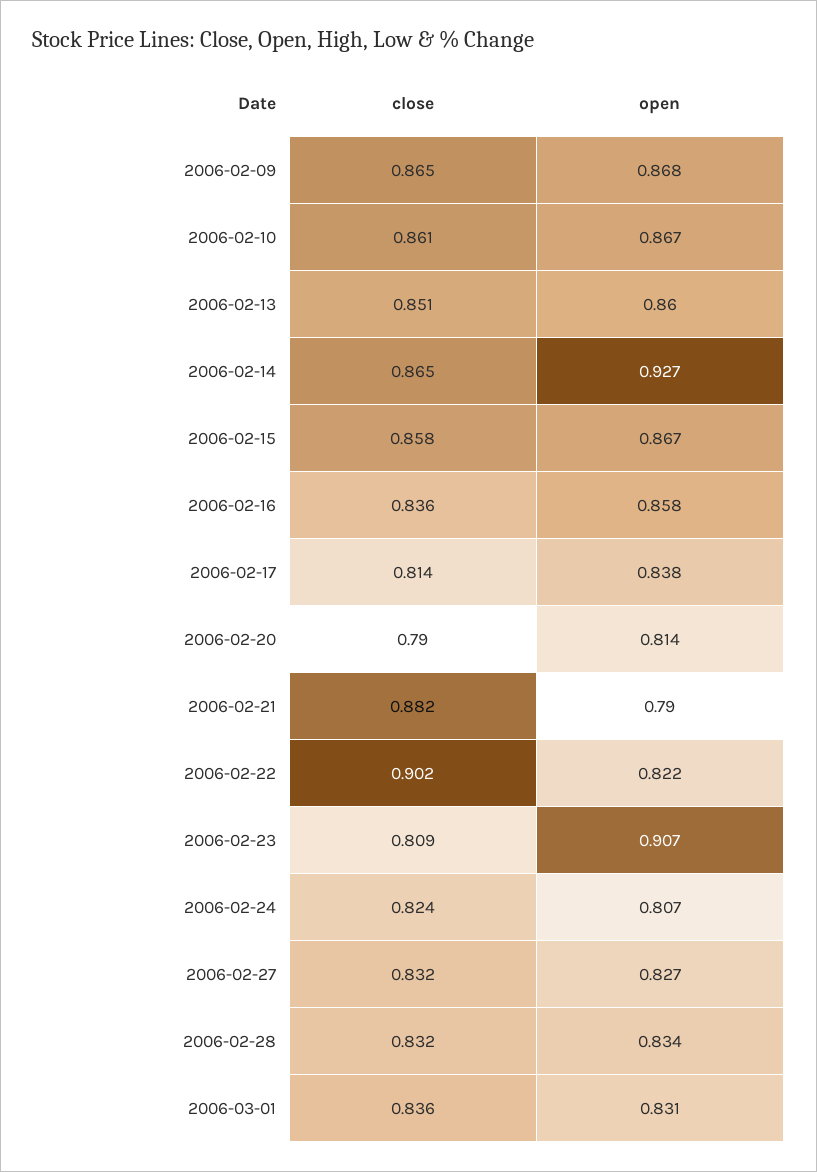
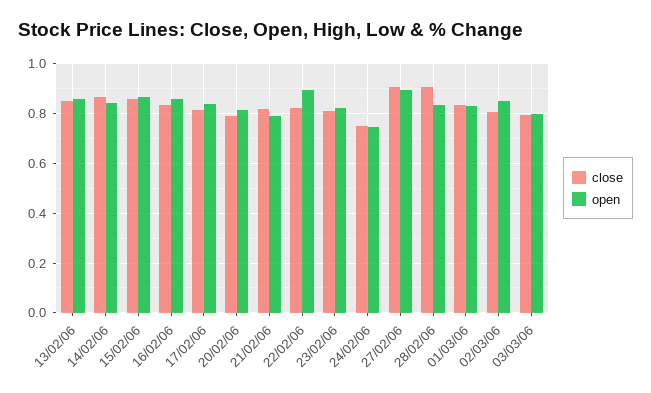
close, 2006-02-09: 0.865 -> none
open, 2006-02-09: 0.868 -> none
close, 2006-02-10: 0.861 -> none
open, 2006-02-10: 0.867 -> none
open, 2006-02-14: 0.927 -> 0.85
close, 2006-02-21: 0.882 -> 0.825
close, 2006-02-22: 0.902 -> 0.825
open, 2006-02-22: 0.822 -> 0.9
open, 2006-02-23: 0.907 -> 0.825
close, 2006-02-24: 0.824 -> 0.75
open, 2006-02-24: 0.807 -> 0.75
close, 2006-02-27: 0.832 -> 0.9
open, 2006-02-27: 0.827 -> 0.9
close, 2006-02-28: 0.832 -> 0.9
close, 02/03/06: none -> 0.8
open, 02/03/06: none -> 0.85
close, 03/03/06: none -> 0.8
open, 03/03/06: none -> 0.8

